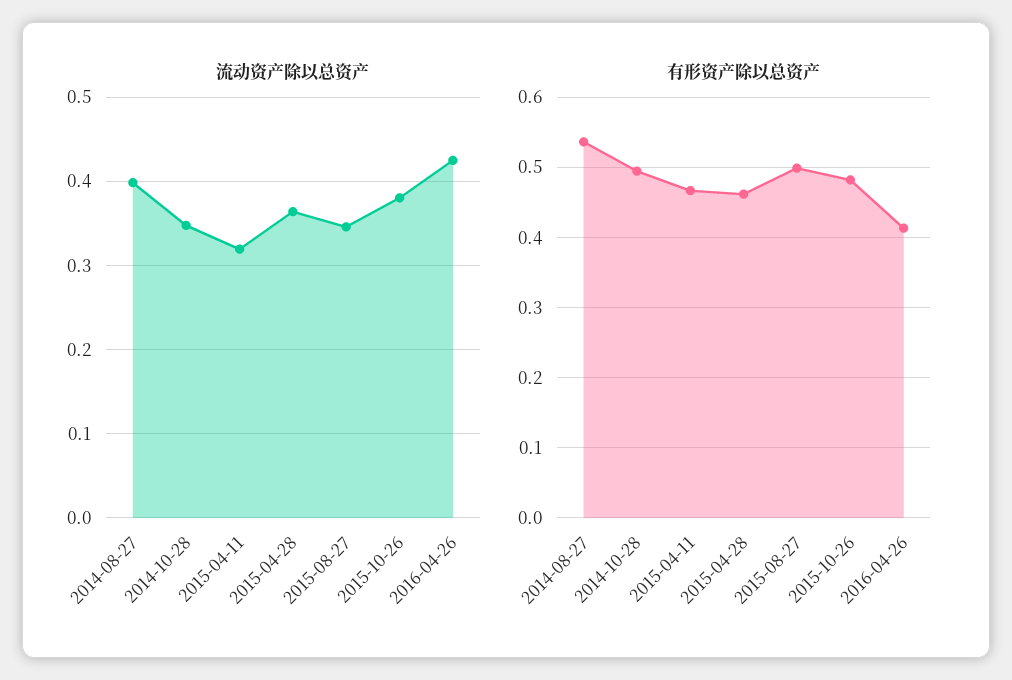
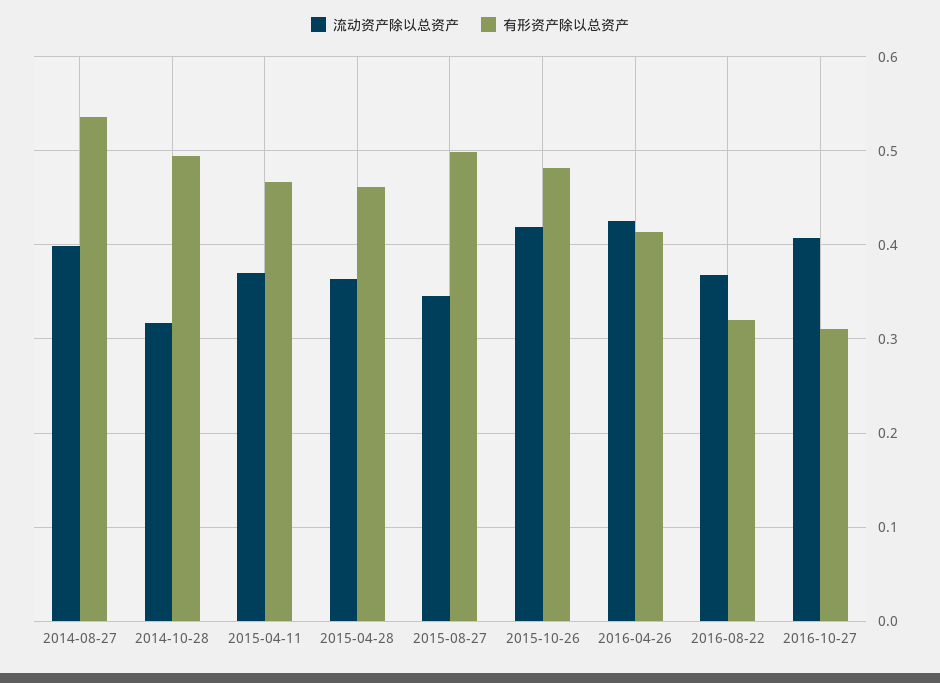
流动资产除以总资产, 2014-10-28: 0.35 -> 0.32
流动资产除以总资产, 2015-04-11: 0.32 -> 0.37
流动资产除以总资产, 2015-10-26: 0.38 -> 0.42
流动资产除以总资产, 2016-08-22: none -> 0.37
有形资产除以总资产, 2016-08-22: none -> 0.32
流动资产除以总资产, 2016-10-27: none -> 0.41
有形资产除以总资产, 2016-10-27: none -> 0.31

